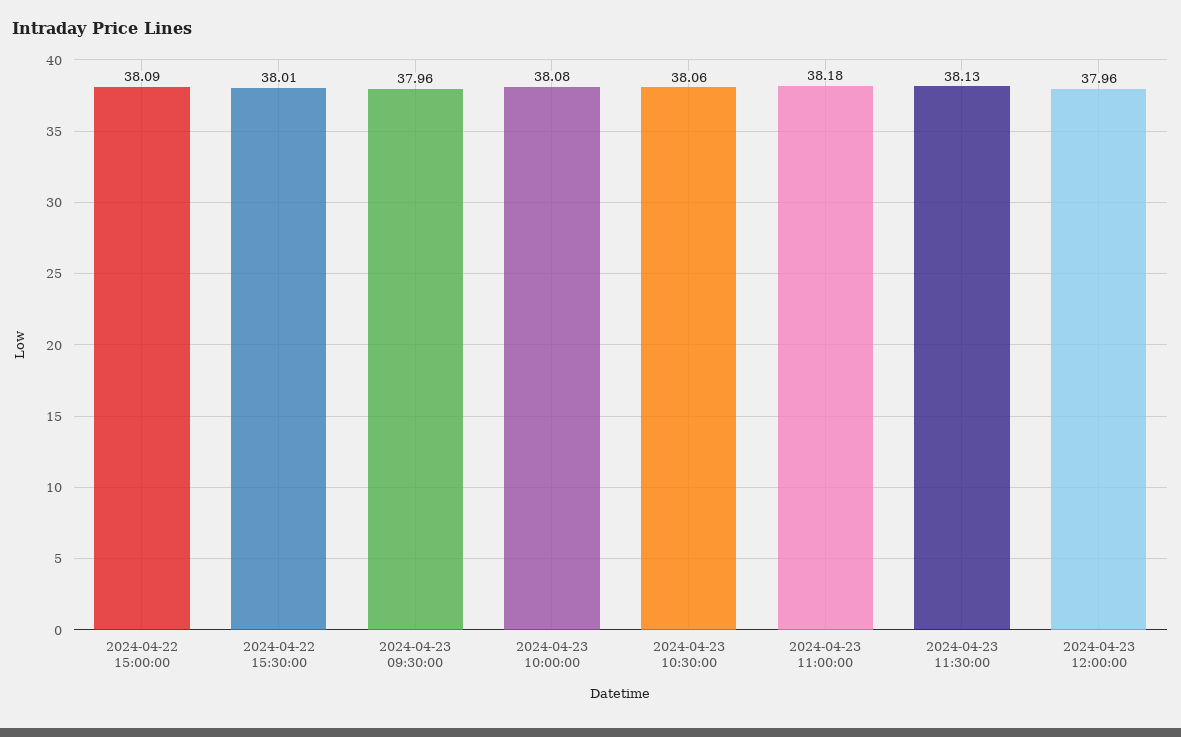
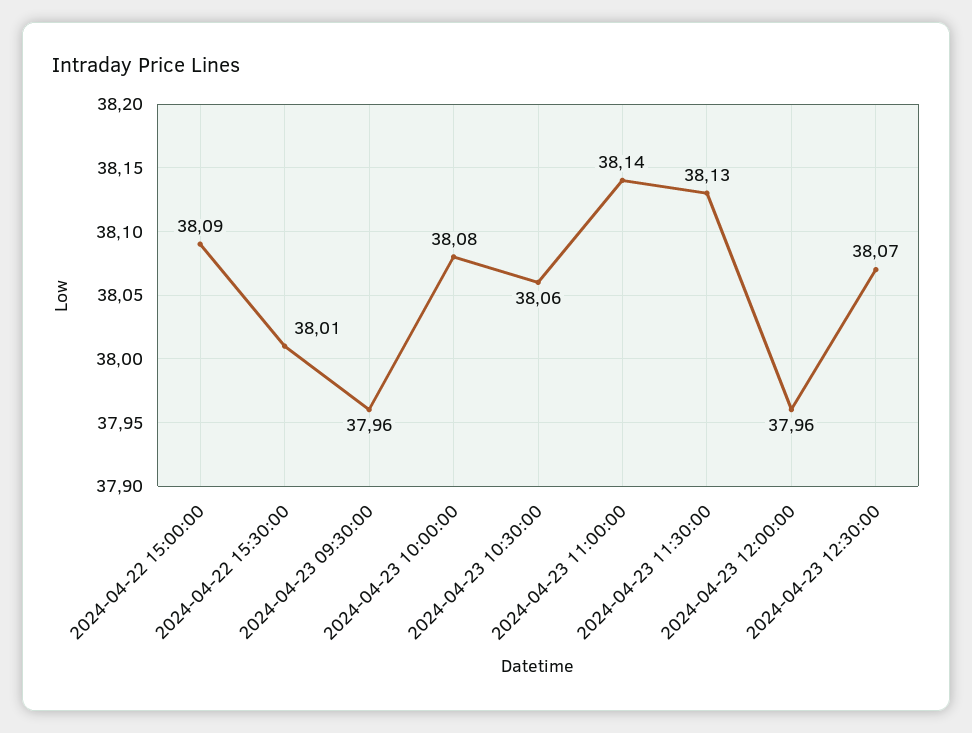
2024-04-23 11:00:00: 38.18 -> 38.14
2024-04-23 12:30:00: none -> 38.07

